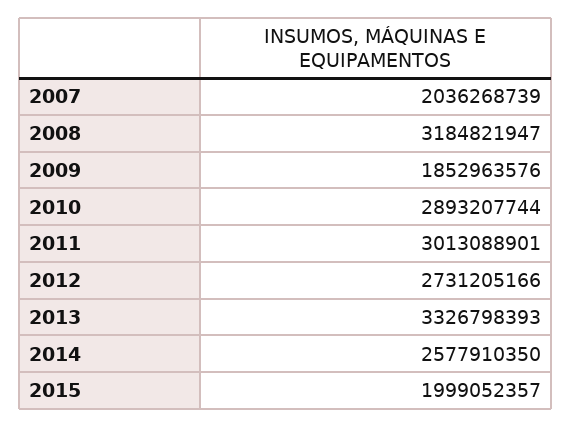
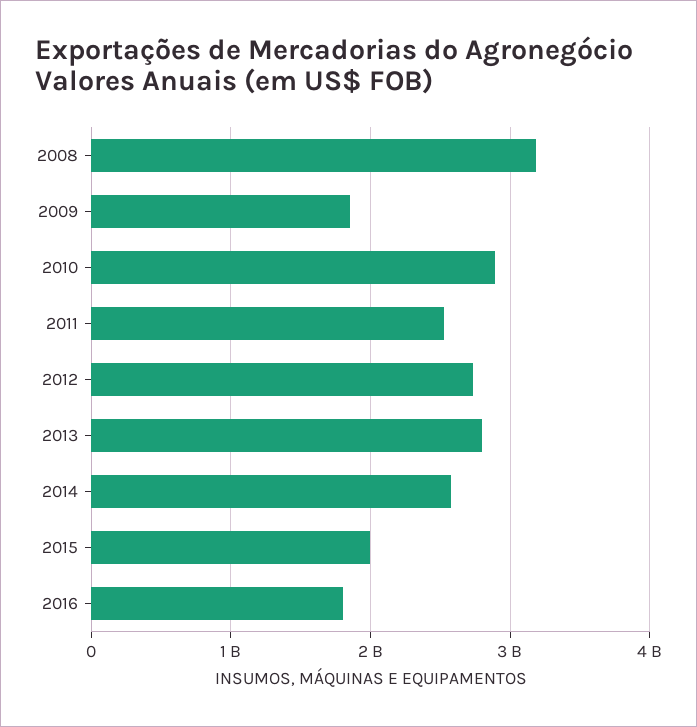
2007: 2036268739 -> none
2011: 3013088901 -> 2500000000
2013: 3326798393 -> 2800000000
2016: none -> 1800000000

